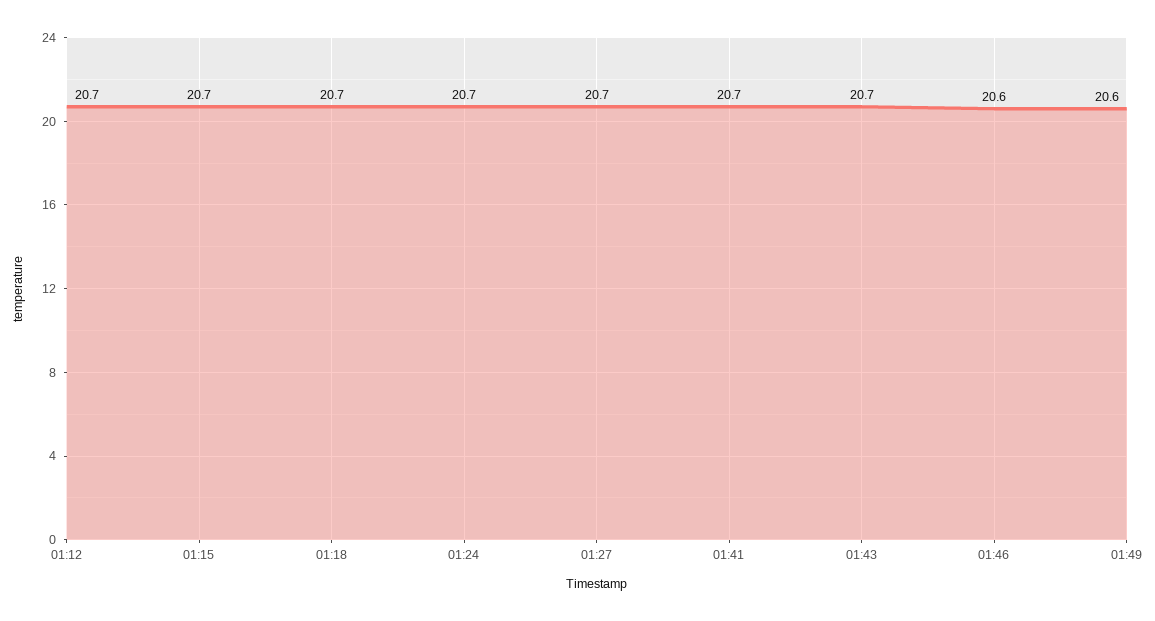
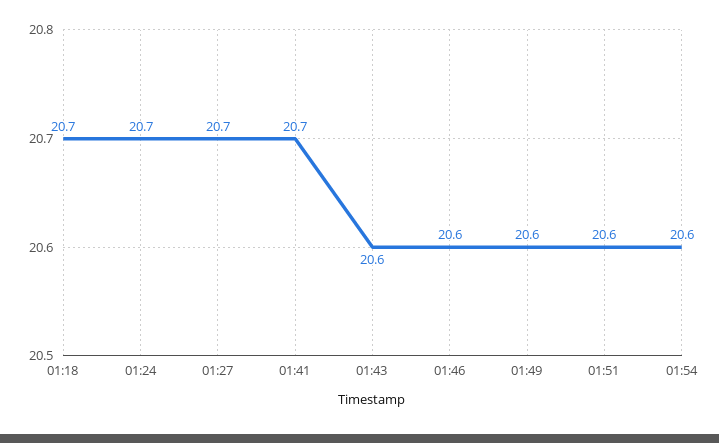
01:12: 20.7 -> none
01:15: 20.7 -> none
01:43: 20.7 -> 20.6
01:51: none -> 20.6
01:54: none -> 20.6

